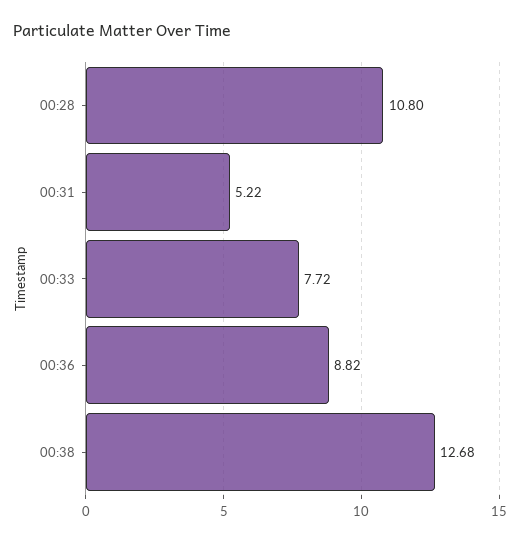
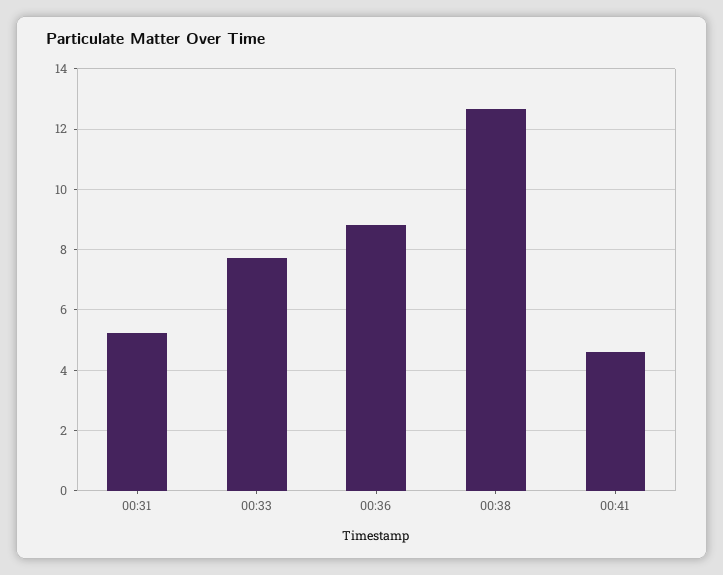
00:28: 10.8 -> none
00:41: none -> 4.6

